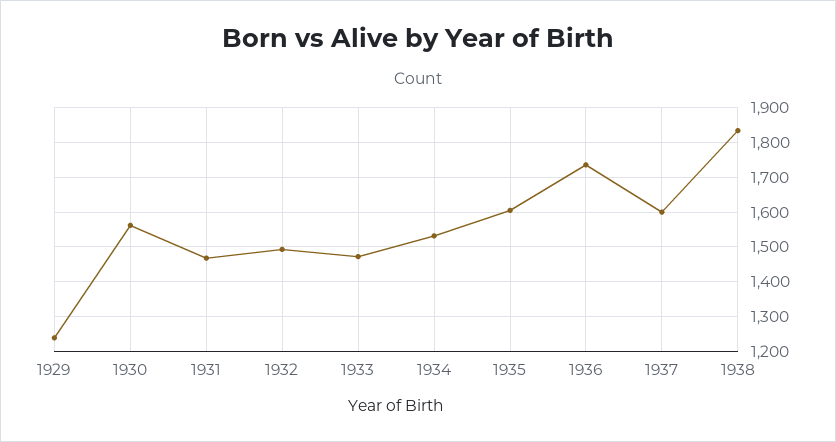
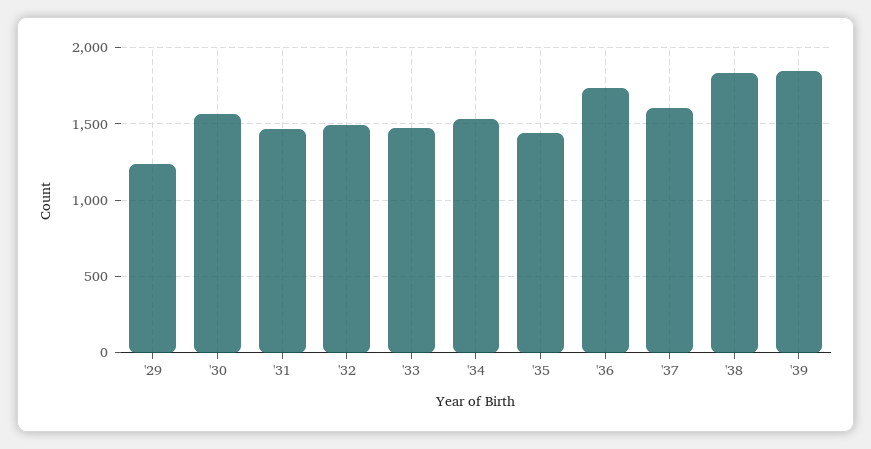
1935: 1600 -> 1450
'39: none -> 1850

